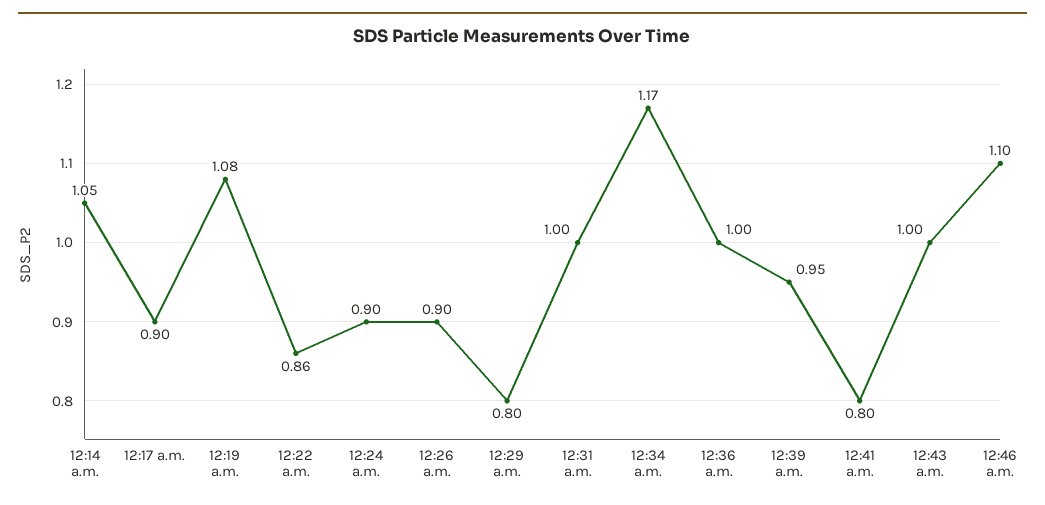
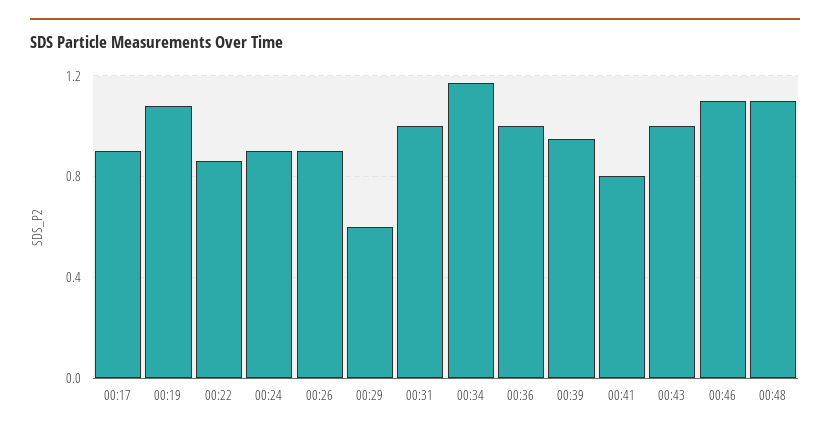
12:14 a.m.: 1.05 -> none
12:29 a.m.: 0.8 -> 0.6
00:48: none -> 1.1

